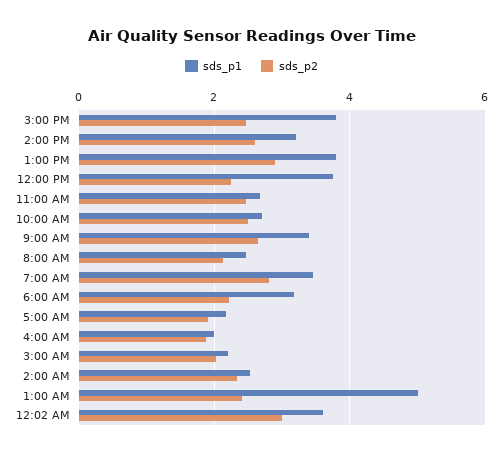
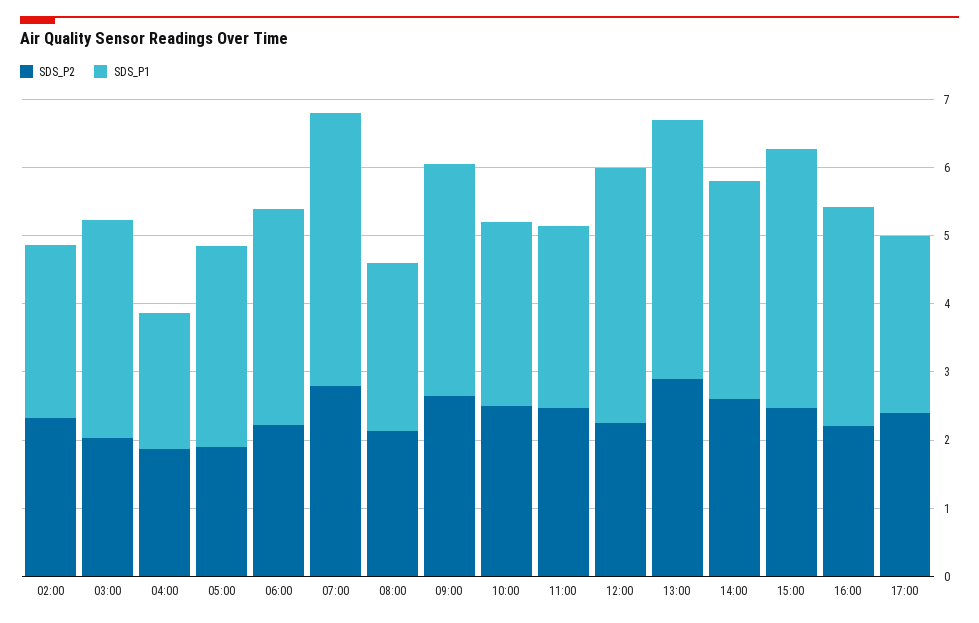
sds_p1, 7:00 AM: 3.4 -> 4
sds_p1, 5:00 AM: 2.2 -> 3
sds_p1, 3:00 AM: 2.2 -> 3.2
sds_p1, 1:00 AM: 5 -> none
sds_p2, 1:00 AM: 2.4 -> none
sds_p1, 12:02 AM: 3.6 -> none
sds_p2, 12:02 AM: 3 -> none
sds_p2, 16:00: none -> 2.2
sds_p1, 16:00: none -> 3.2
sds_p2, 17:00: none -> 2.4
sds_p1, 17:00: none -> 2.6

